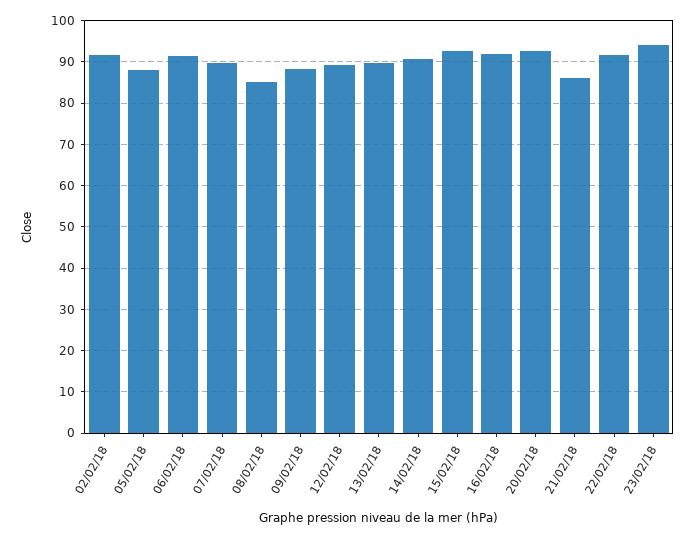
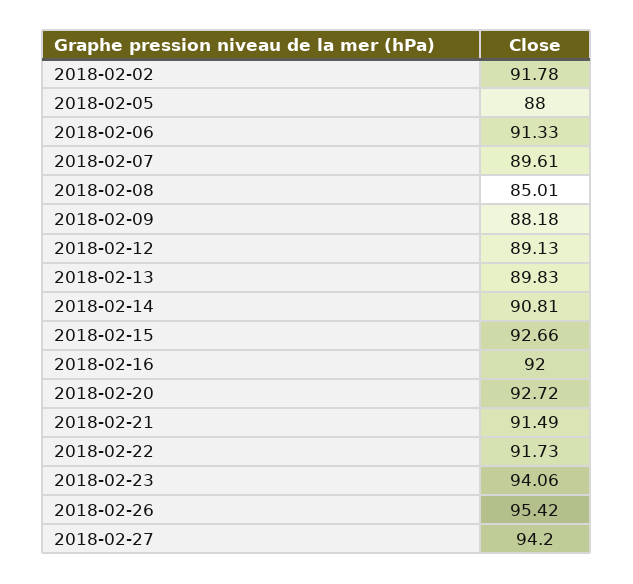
21/02/18: 86 -> 91.49
2018-02-26: none -> 95.42
2018-02-27: none -> 94.2

